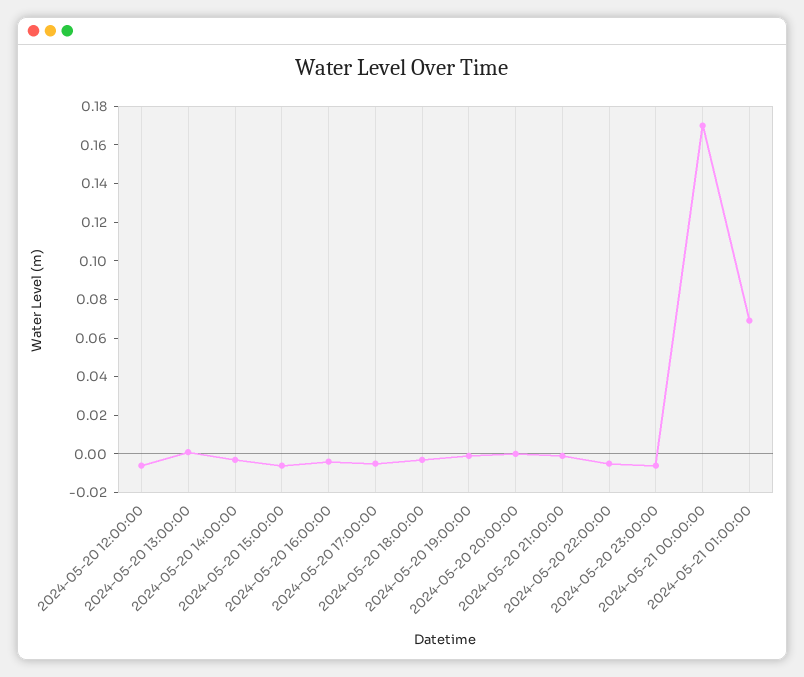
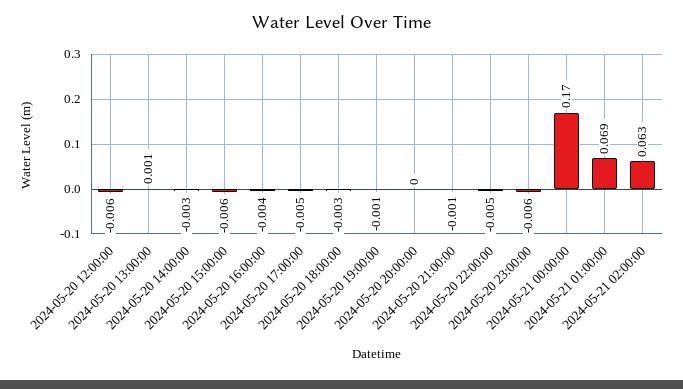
2024-05-21 02:00:00: none -> 0.063

